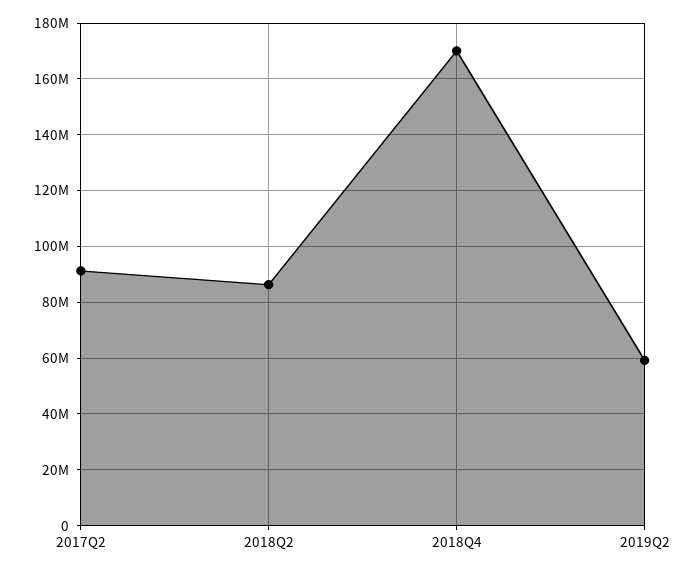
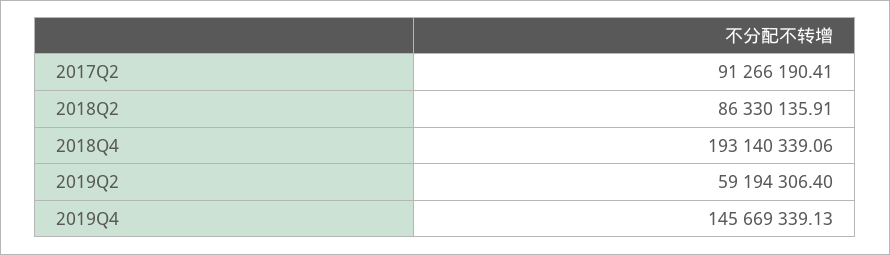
2018Q4: 170000000 -> 193140339.06
2019Q4: none -> 145669339.13

